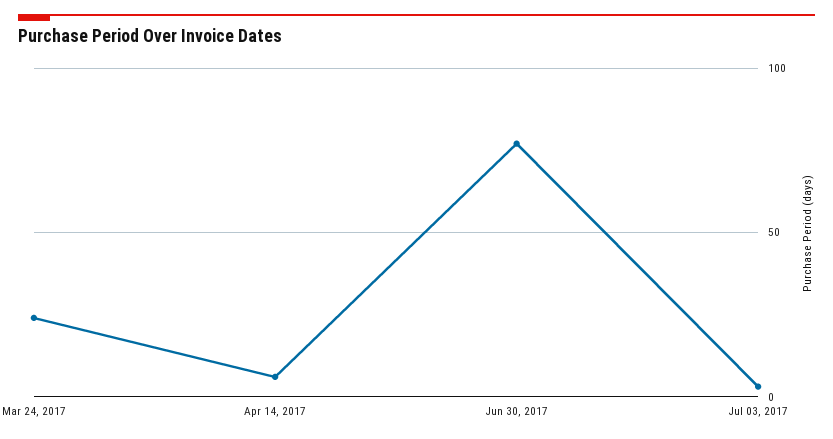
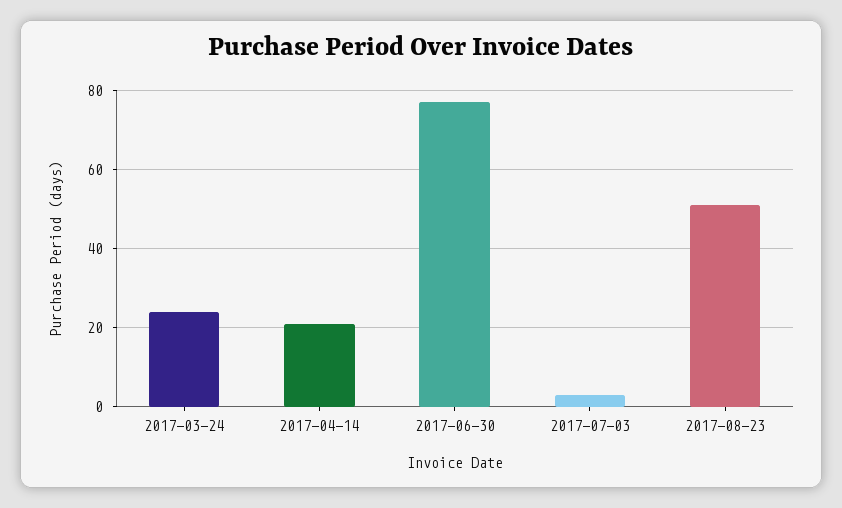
Apr 14, 2017: 5 -> 20
2017-08-23: none -> 50

